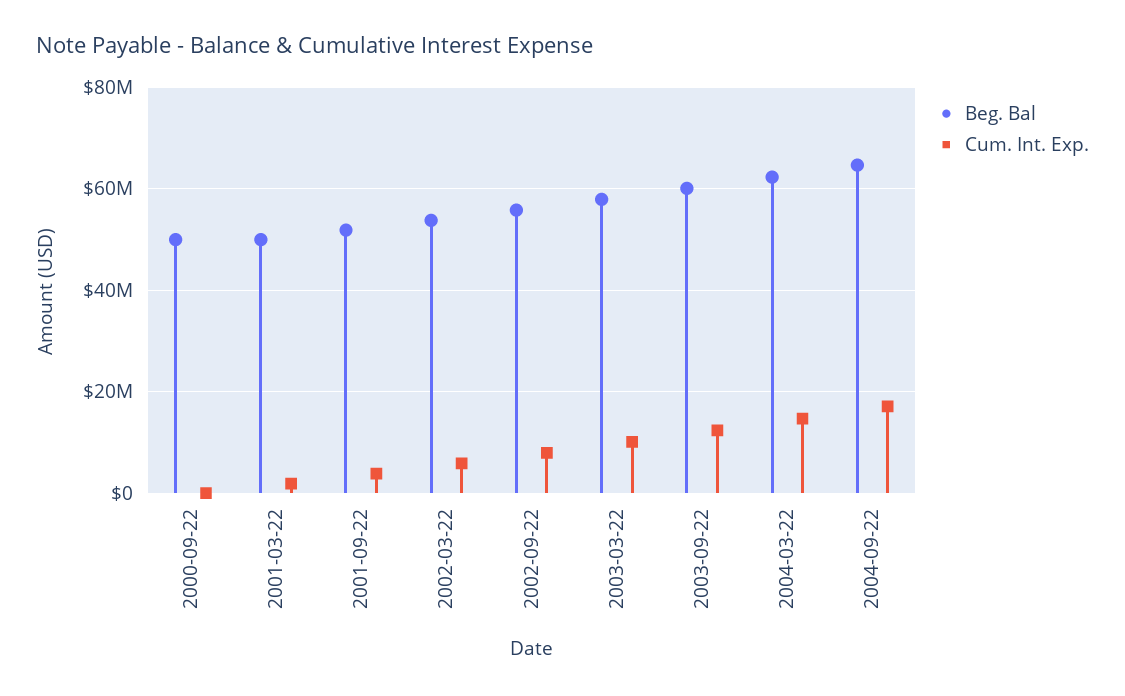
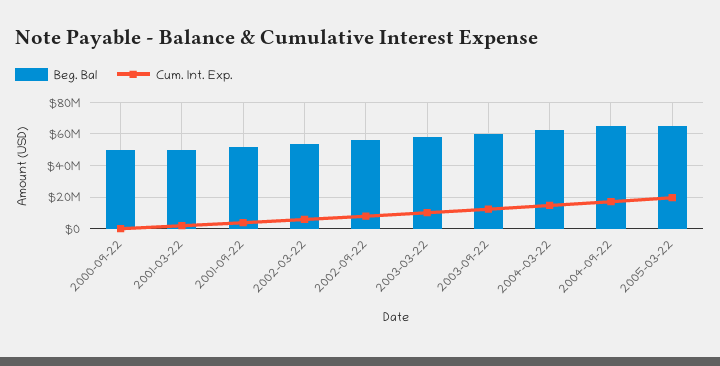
Beg. Bal, 2005-03-22: none -> 65000000
Cum. Int. Exp., 2005-03-22: none -> 20000000

